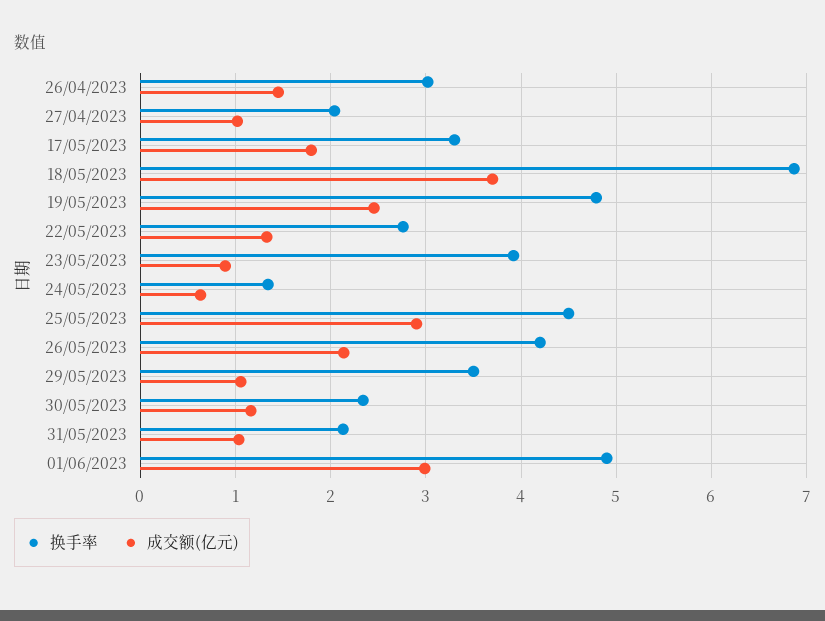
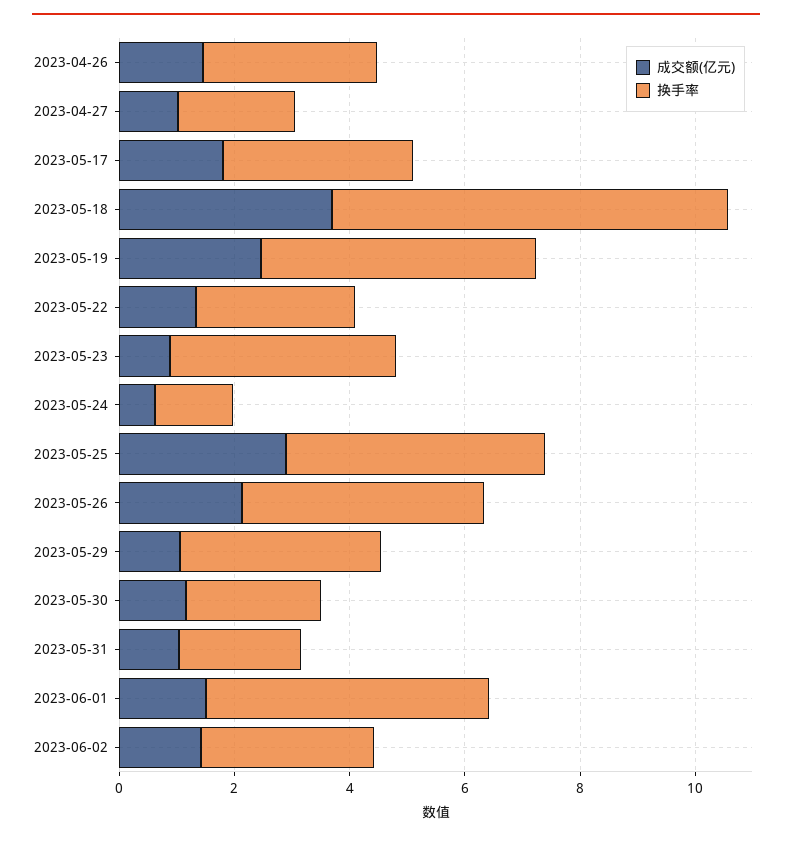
成交额(亿元), 01/06/2023: 3 -> 1.5
成交额(亿元), 2023-06-02: none -> 1.5
换手率, 2023-06-02: none -> 3

